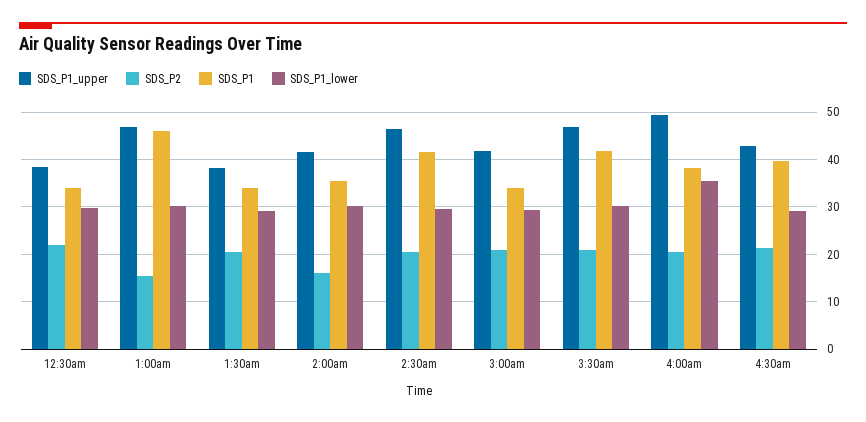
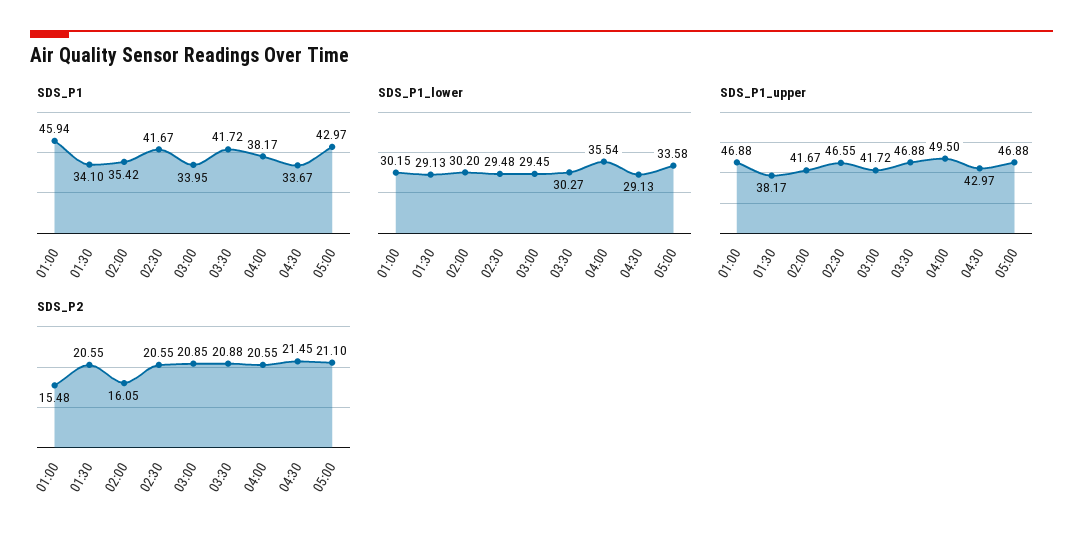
SDS_P1_upper, 12:30am: 38 -> none
SDS_P2, 12:30am: 22 -> none
SDS_P1, 12:30am: 34 -> none
SDS_P1_lower, 12:30am: 30 -> none
SDS_P1, 4:30am: 40 -> 33.67
SDS_P1, 05:00: none -> 42.97
SDS_P1_lower, 05:00: none -> 33.58
SDS_P1_upper, 05:00: none -> 46.88
SDS_P2, 05:00: none -> 21.1

